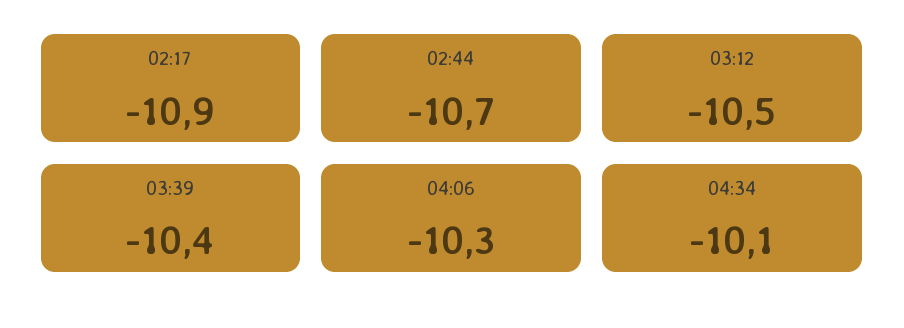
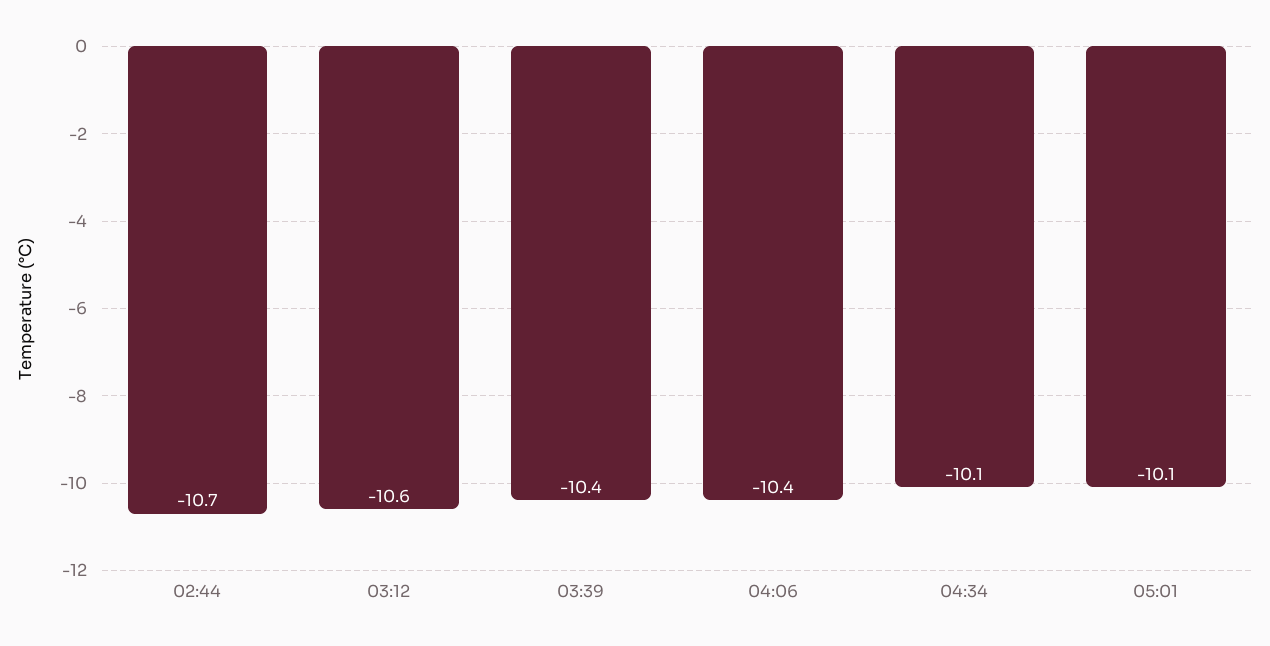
02:17: -10.9 -> none
03:12: -10.5 -> -10.6
04:06: -10.3 -> -10.4
05:01: none -> -10.1

